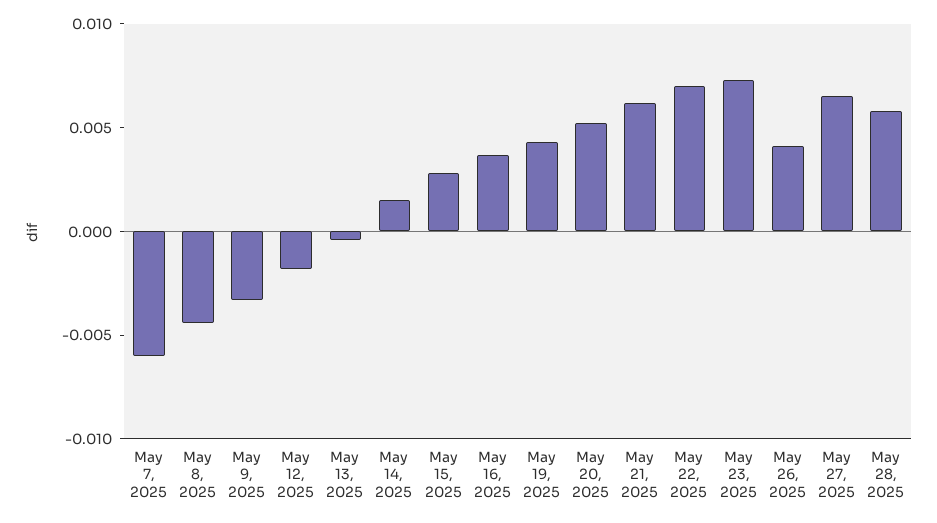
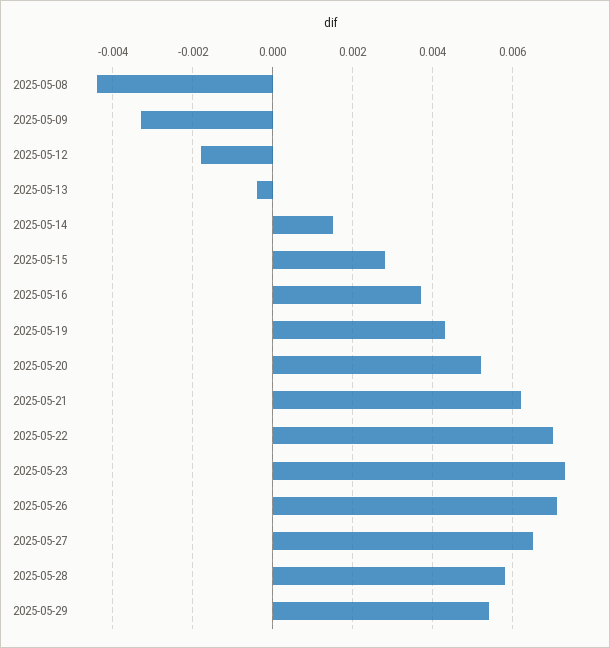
May 7, 2025: -0.006 -> none
May 26, 2025: 0.004 -> 0.007
2025-05-29: none -> 0.0055

